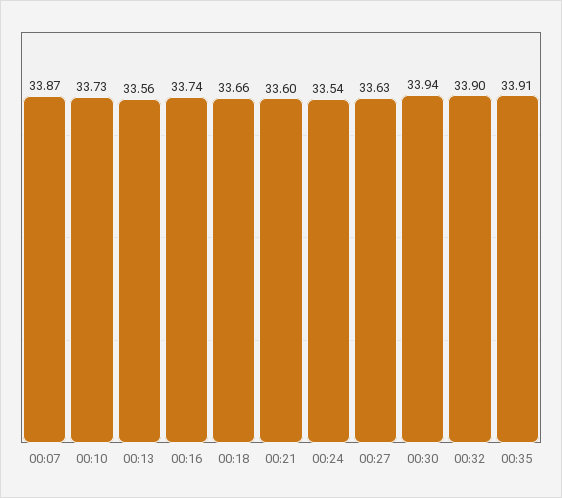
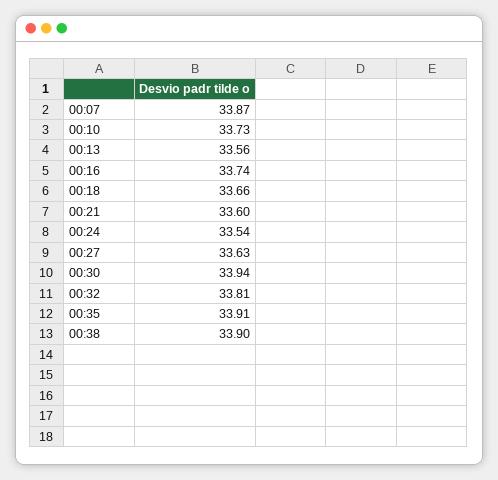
00:32: 33.9 -> 33.81
00:38: none -> 33.9

